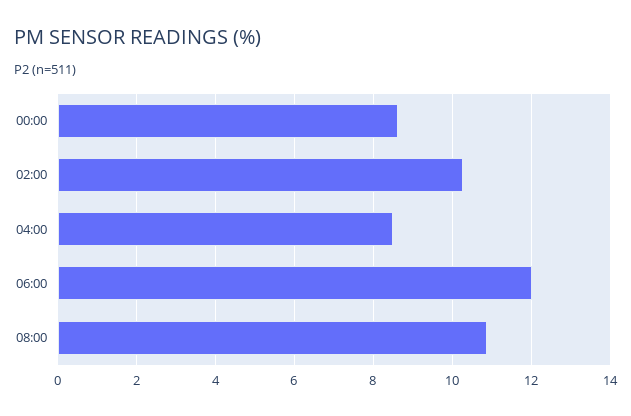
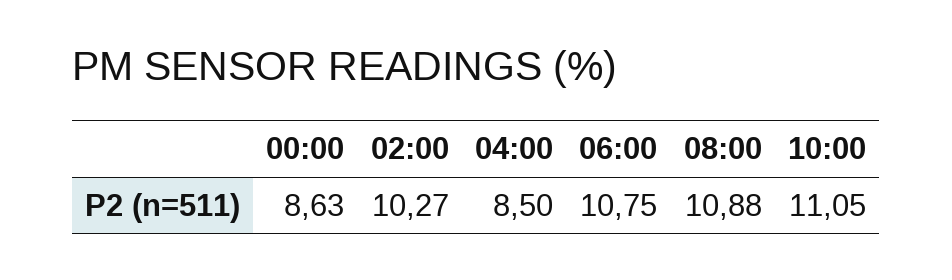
06:00: 12 -> 10.75
10:00: none -> 11.05

